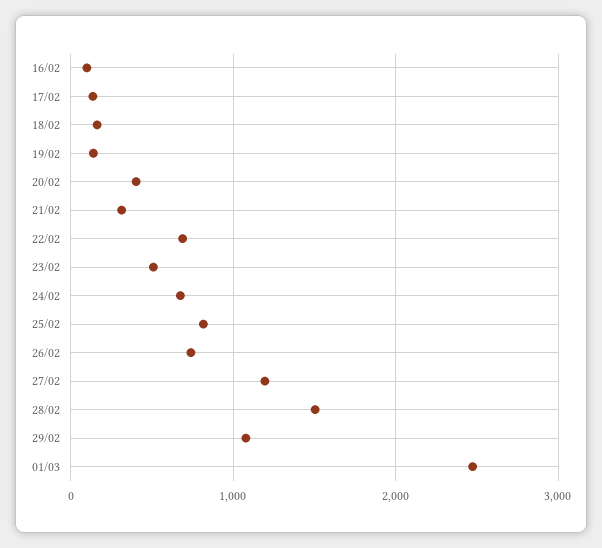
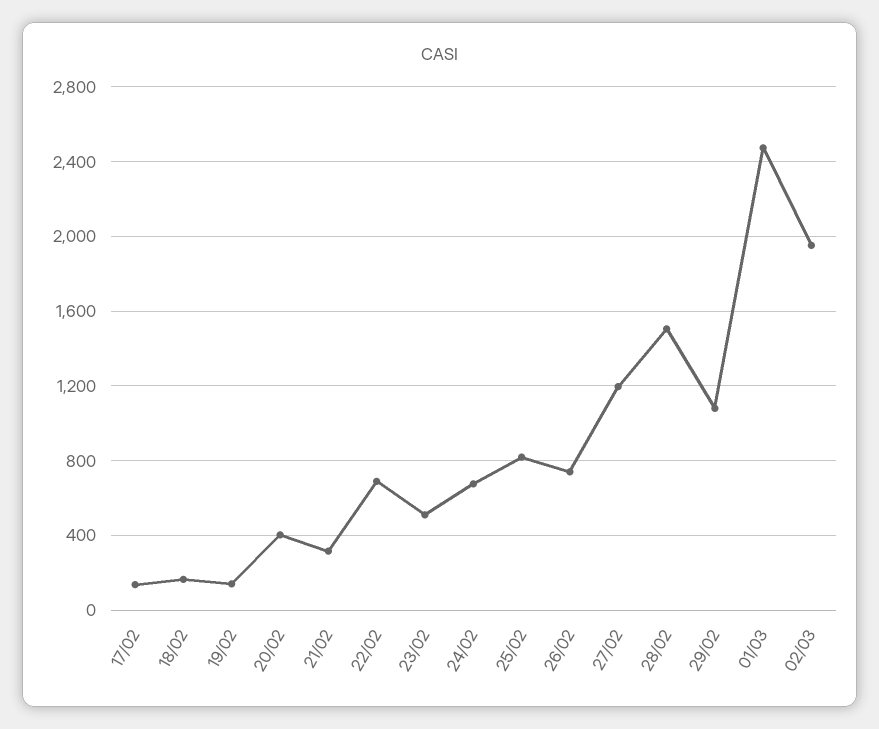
16/02: 100 -> none
02/03: none -> 1950

